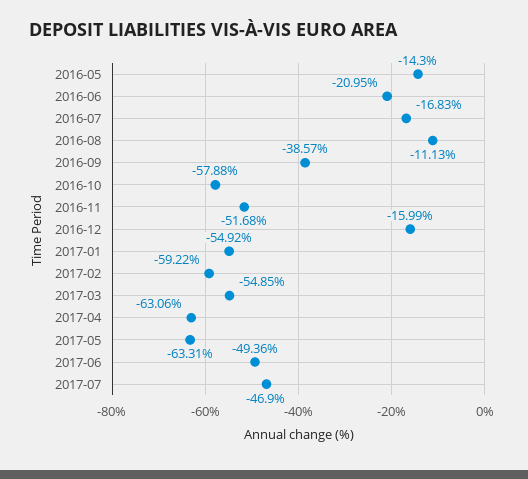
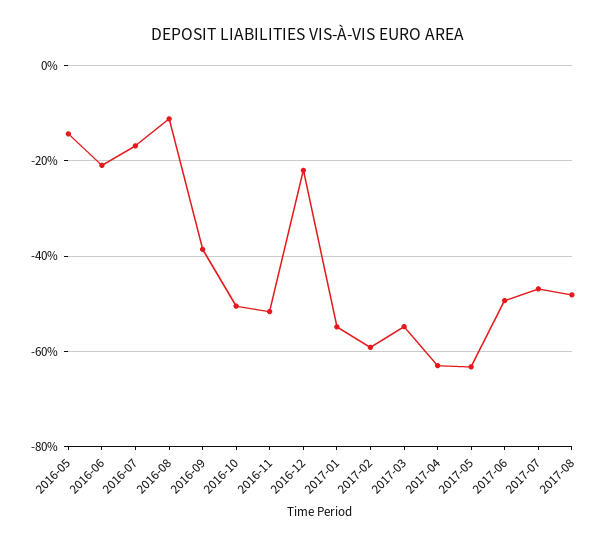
2016-10: -57.88 -> -50
2016-12: -15.99 -> -22
2017-08: none -> -48

